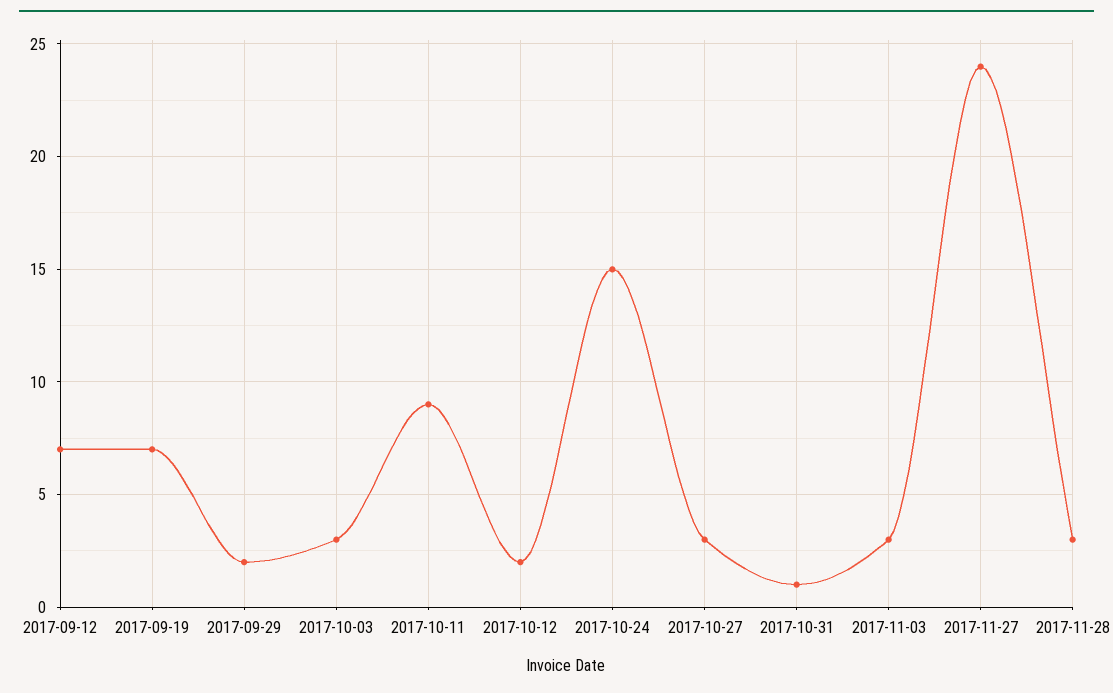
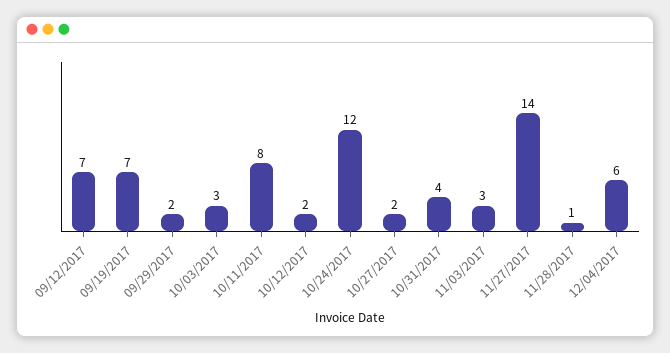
2017-10-11: 9 -> 8
2017-10-24: 15 -> 12
2017-10-27: 3 -> 2
2017-10-31: 1 -> 4
2017-11-27: 24 -> 14
2017-11-28: 3 -> 1
12/04/2017: none -> 6

